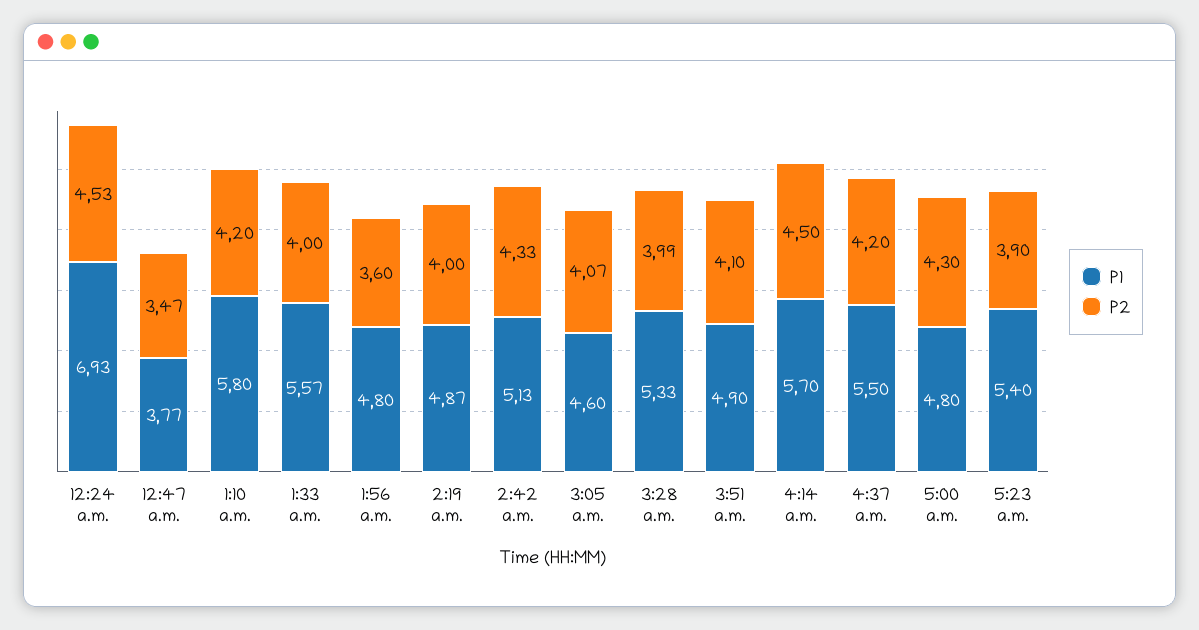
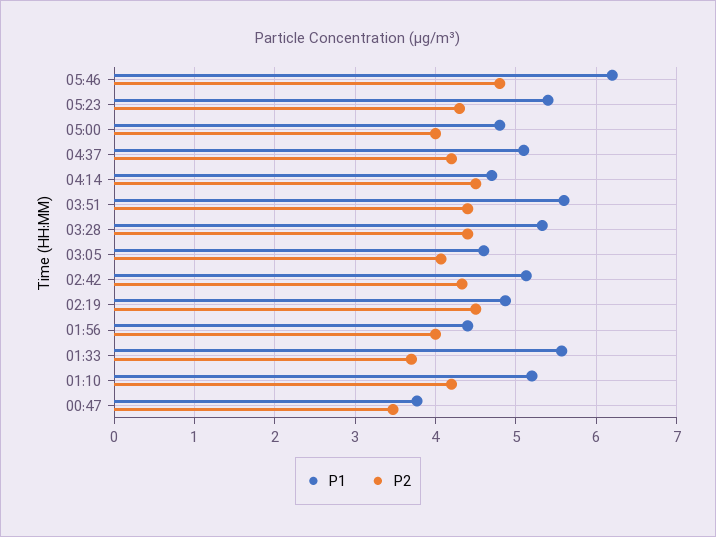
P1, 12:24 a.m.: 6.93 -> none
P2, 12:24 a.m.: 4.53 -> none
P1, 1:10 a.m.: 5.8 -> 5.2
P2, 1:33 a.m.: 4 -> 3.7
P1, 1:56 a.m.: 4.8 -> 4.4
P2, 1:56 a.m.: 3.6 -> 4
P2, 2:19 a.m.: 4 -> 4.5
P2, 3:28 a.m.: 3.99 -> 4.4
P1, 3:51 a.m.: 4.9 -> 5.6
P2, 3:51 a.m.: 4.1 -> 4.4
P1, 4:14 a.m.: 5.7 -> 4.7
P1, 4:37 a.m.: 5.5 -> 5.1
P2, 5:00 a.m.: 4.3 -> 4
P2, 5:23 a.m.: 3.9 -> 4.3
P1, 05:46: none -> 6.2
P2, 05:46: none -> 4.8

